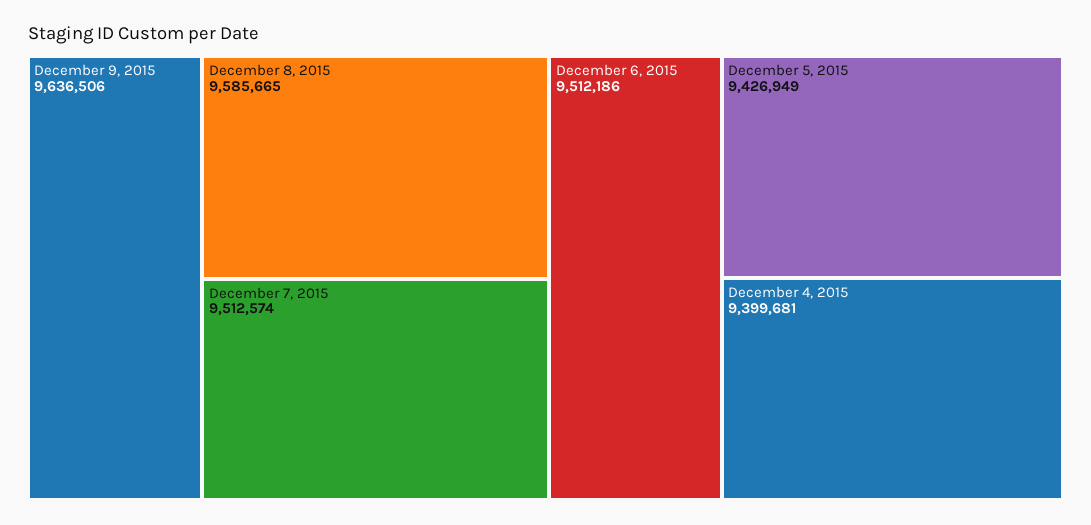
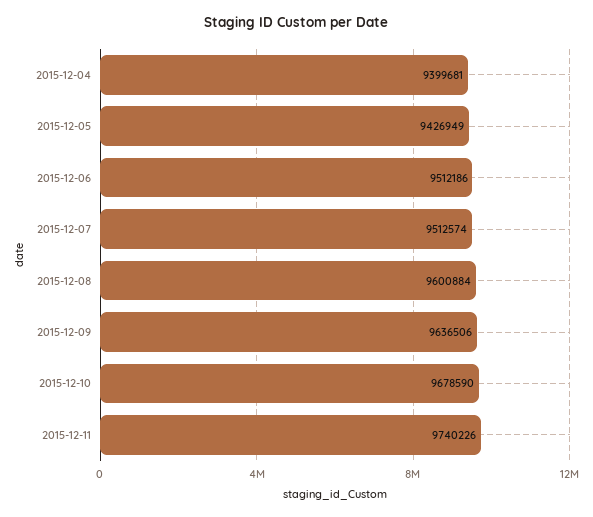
December 8, 2015: 9585665 -> 9600884
2015-12-10: none -> 9678590
2015-12-11: none -> 9740226

